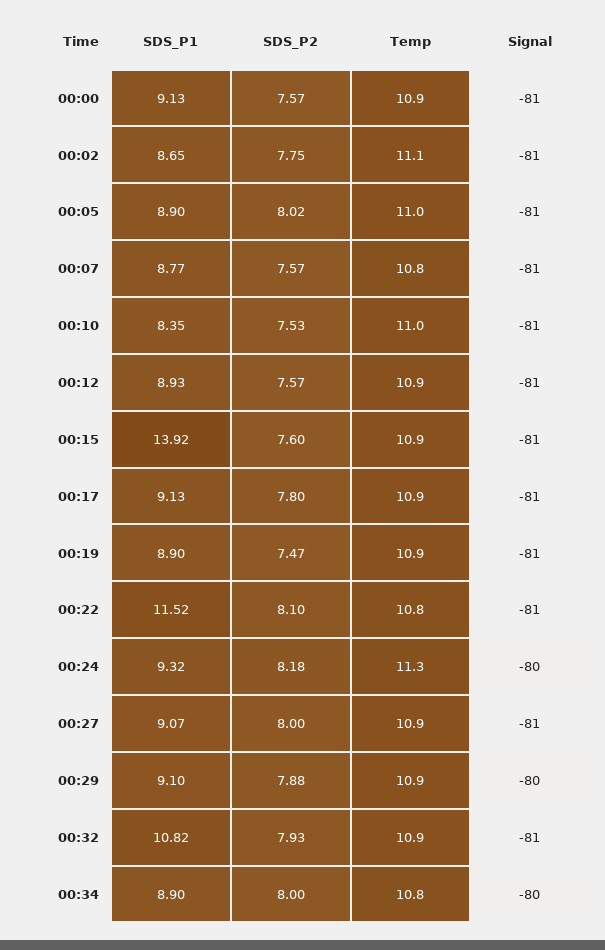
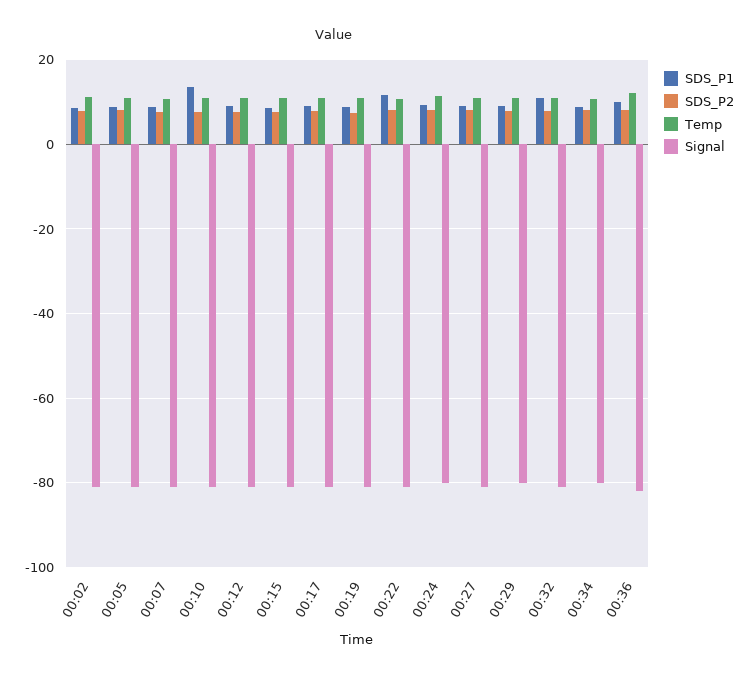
SDS_P1, 00:00: 9.13 -> none
SDS_P2, 00:00: 7.57 -> none
Temp, 00:00: 10.9 -> none
Signal, 00:00: -81 -> none
SDS_P1, 00:10: 8.35 -> 14
SDS_P1, 00:15: 13.92 -> 8
SDS_P1, 00:36: none -> 10
SDS_P2, 00:36: none -> 8
Temp, 00:36: none -> 12
Signal, 00:36: none -> -82

